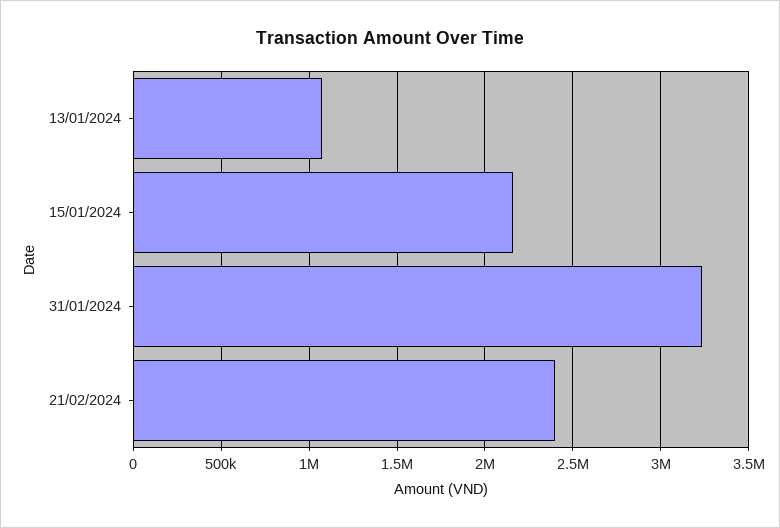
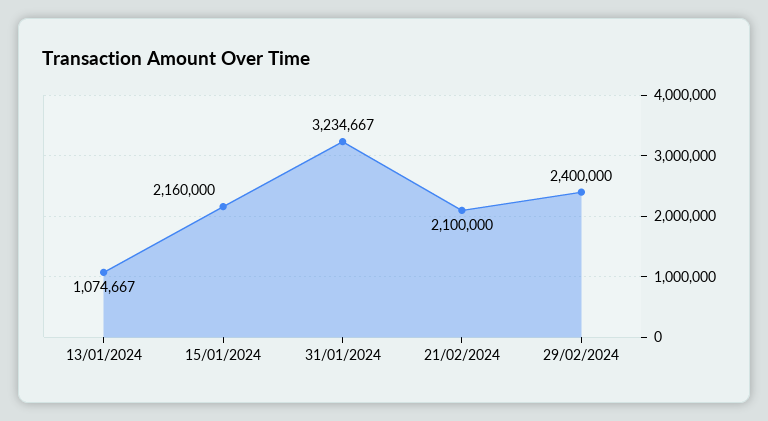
21/02/2024: 2400000 -> 2100000
29/02/2024: none -> 2400000

